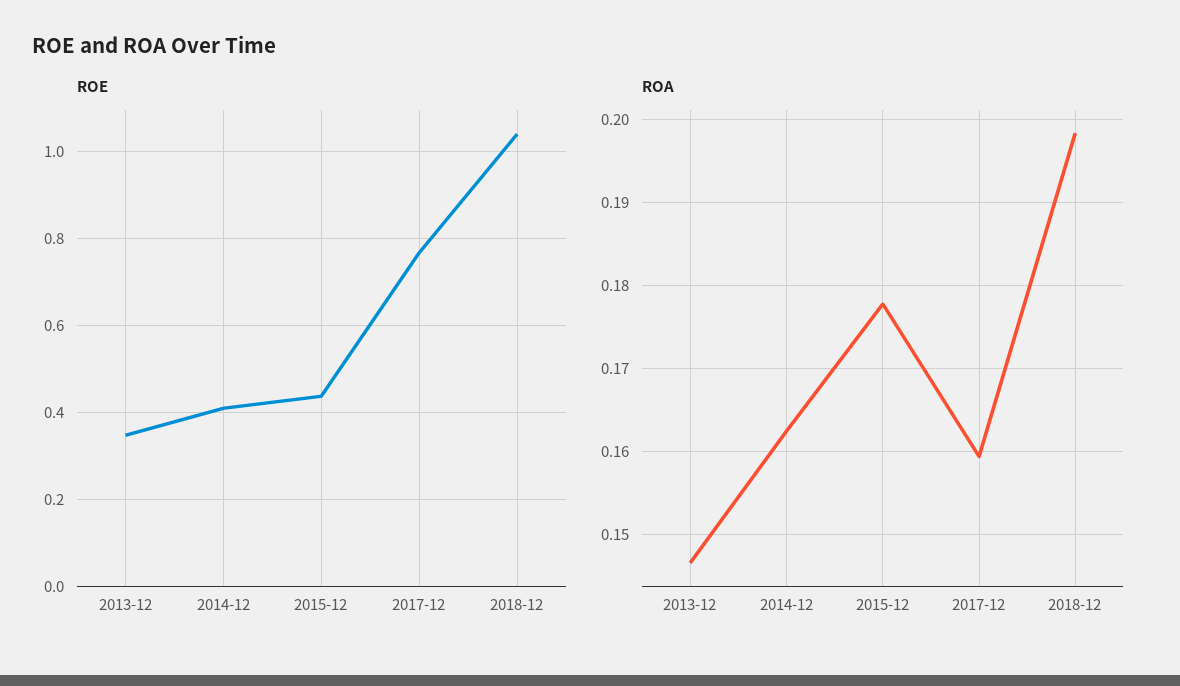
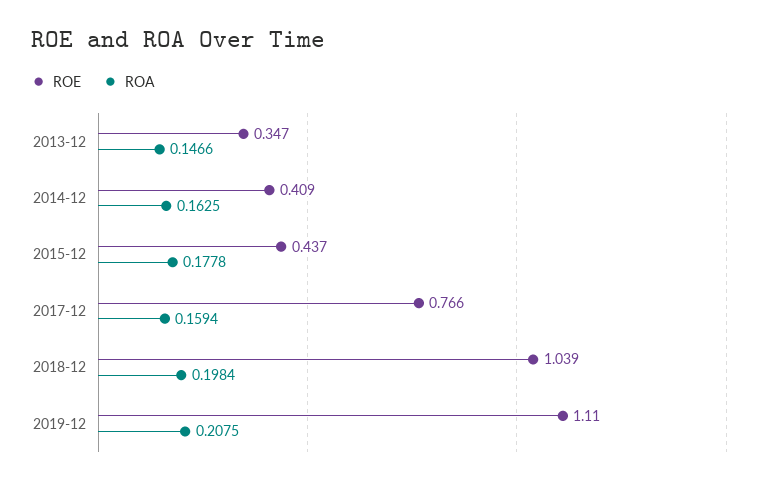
ROE, 2019-12: none -> 1.11
ROA, 2019-12: none -> 0.2075

